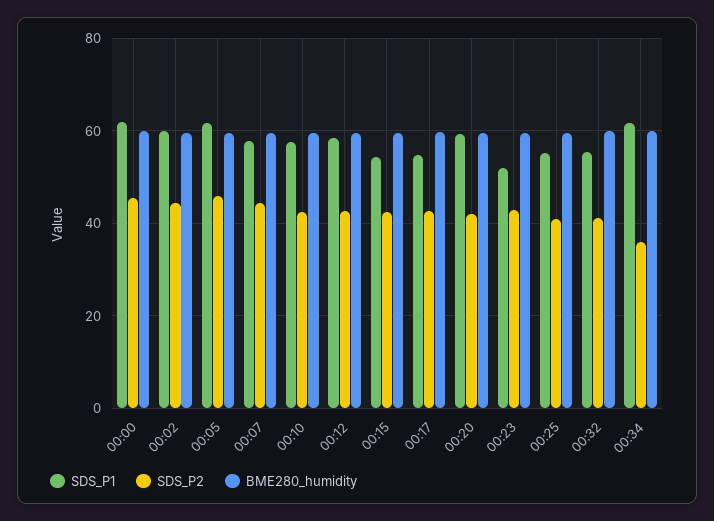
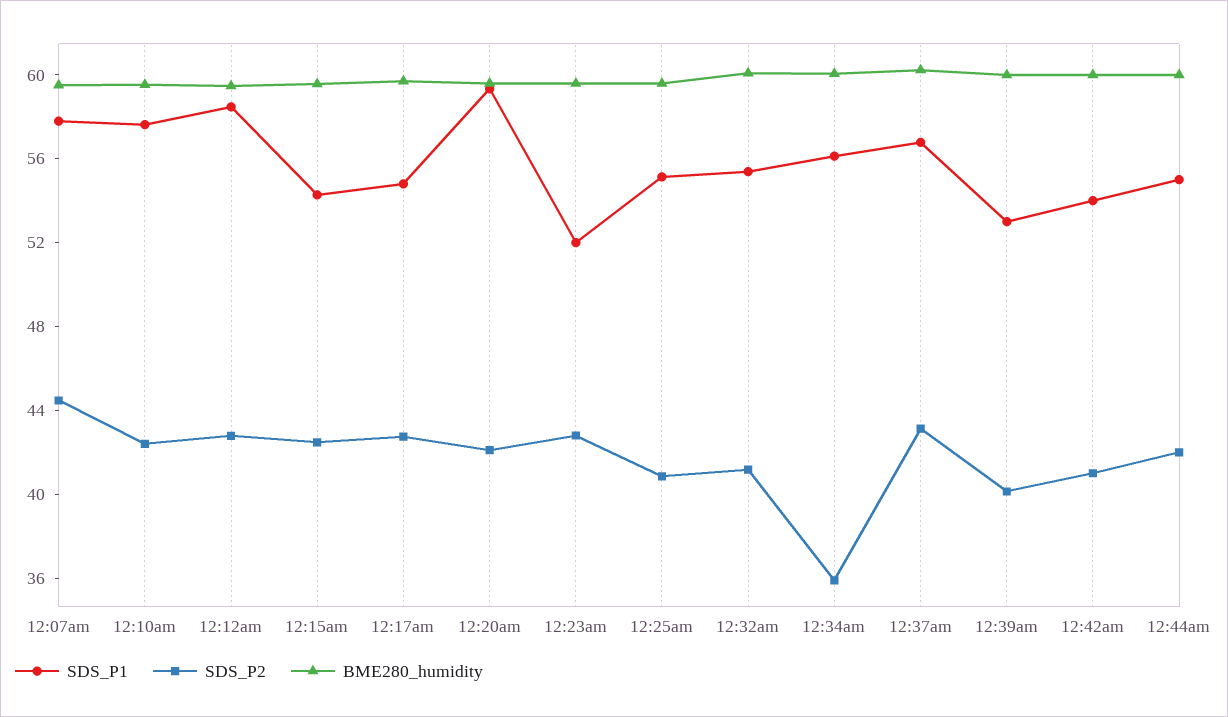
SDS_P1, 00:00: 62 -> none
SDS_P2, 00:00: 46 -> none
BME280_humidity, 00:00: 60 -> none
SDS_P1, 00:02: 60 -> none
SDS_P2, 00:02: 44 -> none
BME280_humidity, 00:02: 60 -> none
SDS_P1, 00:05: 62 -> none
SDS_P2, 00:05: 46 -> none
BME280_humidity, 00:05: 60 -> none
SDS_P1, 00:34: 62 -> 56
SDS_P1, 12:37am: none -> 57
SDS_P2, 12:37am: none -> 43
BME280_humidity, 12:37am: none -> 60
SDS_P1, 12:39am: none -> 53
SDS_P2, 12:39am: none -> 40
BME280_humidity, 12:39am: none -> 60
SDS_P1, 12:42am: none -> 54
SDS_P2, 12:42am: none -> 41
BME280_humidity, 12:42am: none -> 60
SDS_P1, 12:44am: none -> 55
SDS_P2, 12:44am: none -> 42
BME280_humidity, 12:44am: none -> 60

